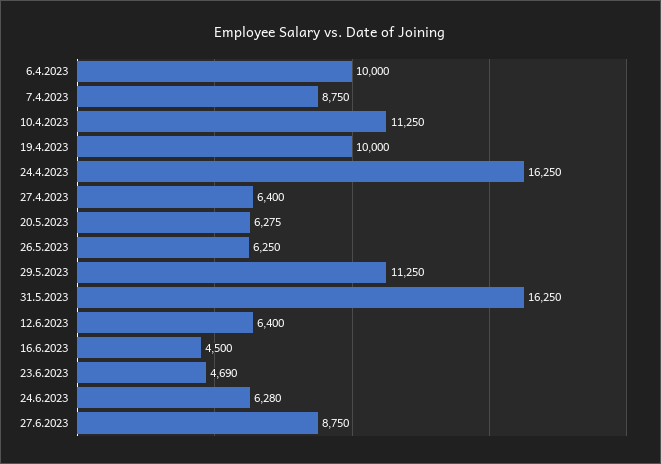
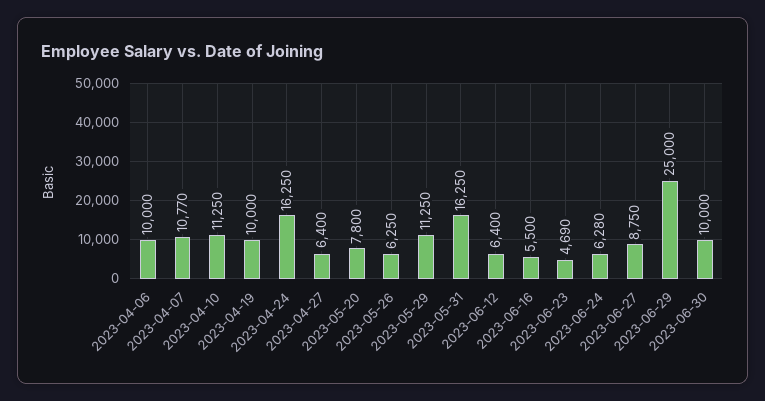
7.4.2023: 8750 -> 10770
20.5.2023: 6275 -> 7800
16.6.2023: 4500 -> 5500
2023-06-29: none -> 25000
2023-06-30: none -> 10000

